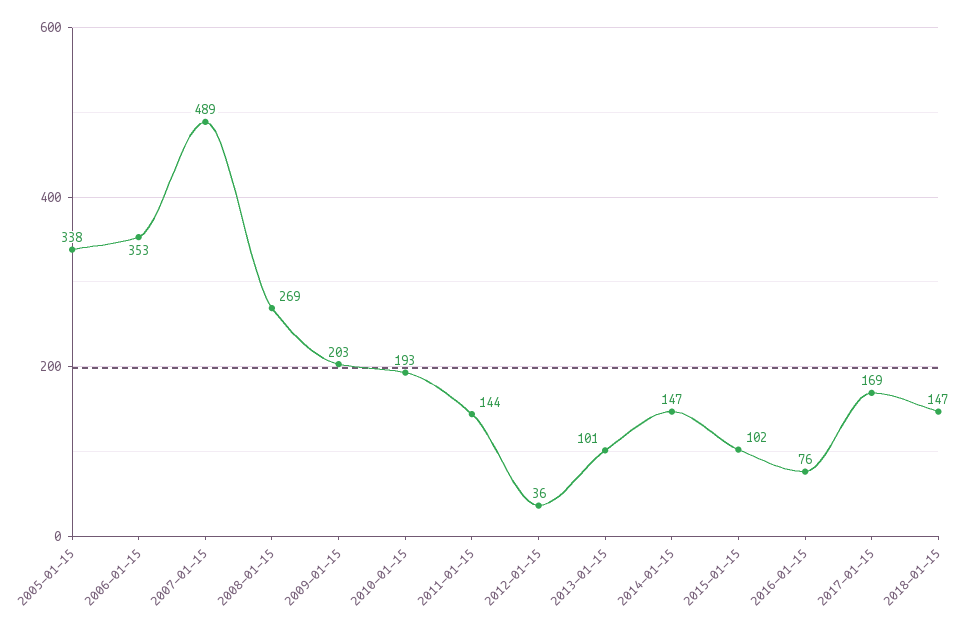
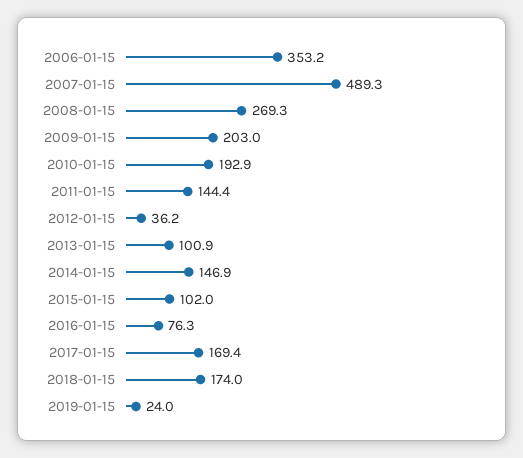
2005-01-15: 338 -> none
2018-01-15: 147 -> 174
2019-01-15: none -> 24

